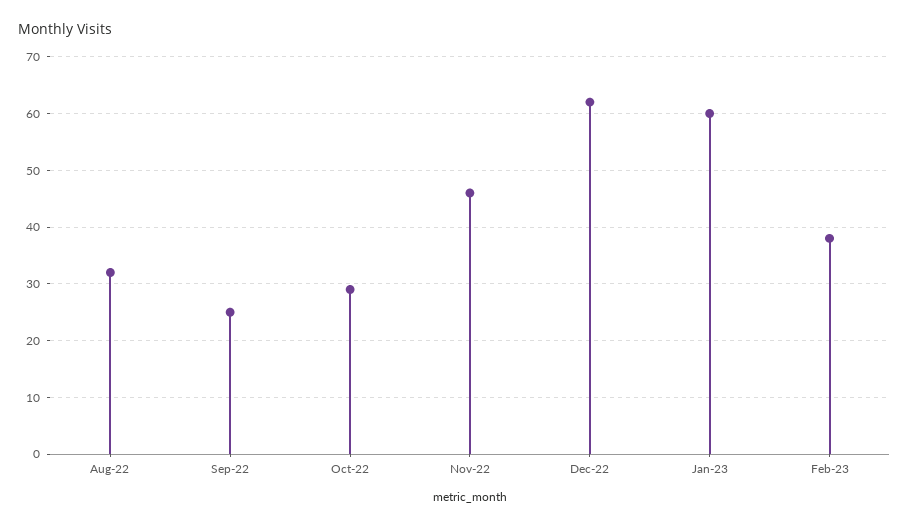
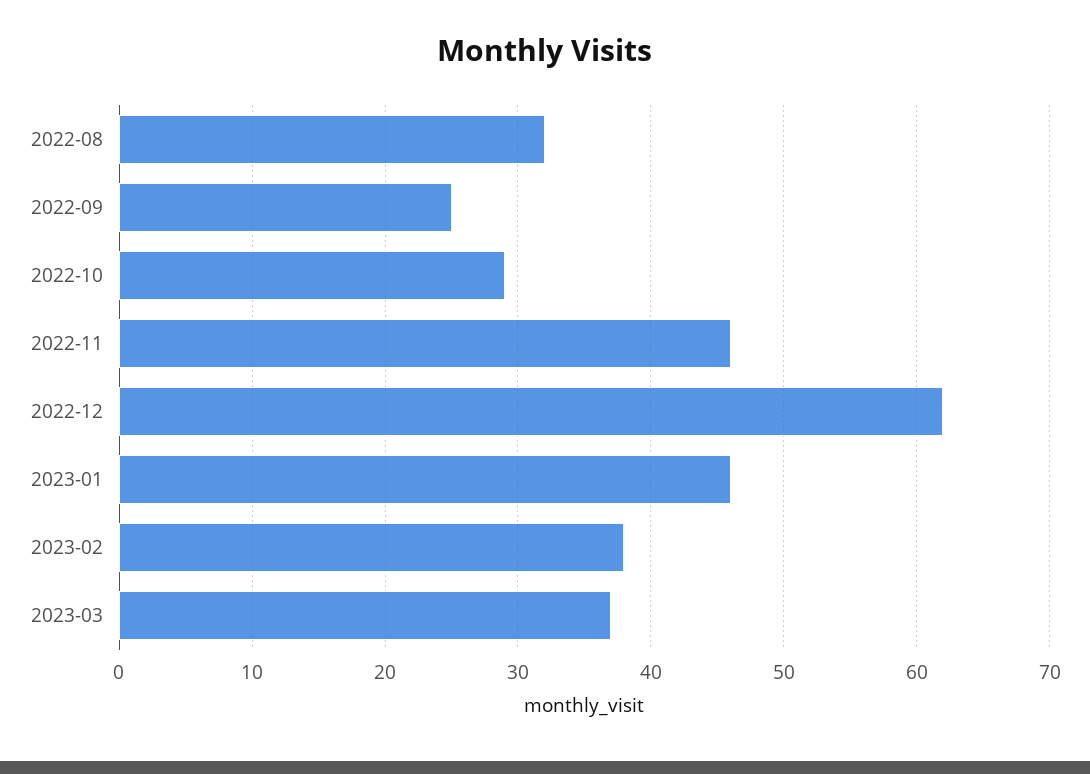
Jan-23: 60 -> 46
2023-03: none -> 37

